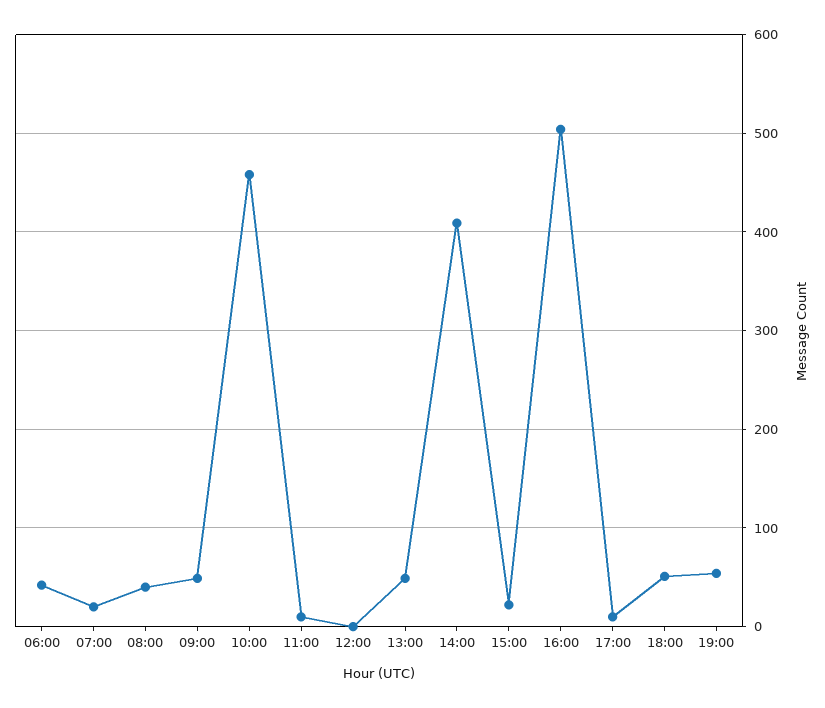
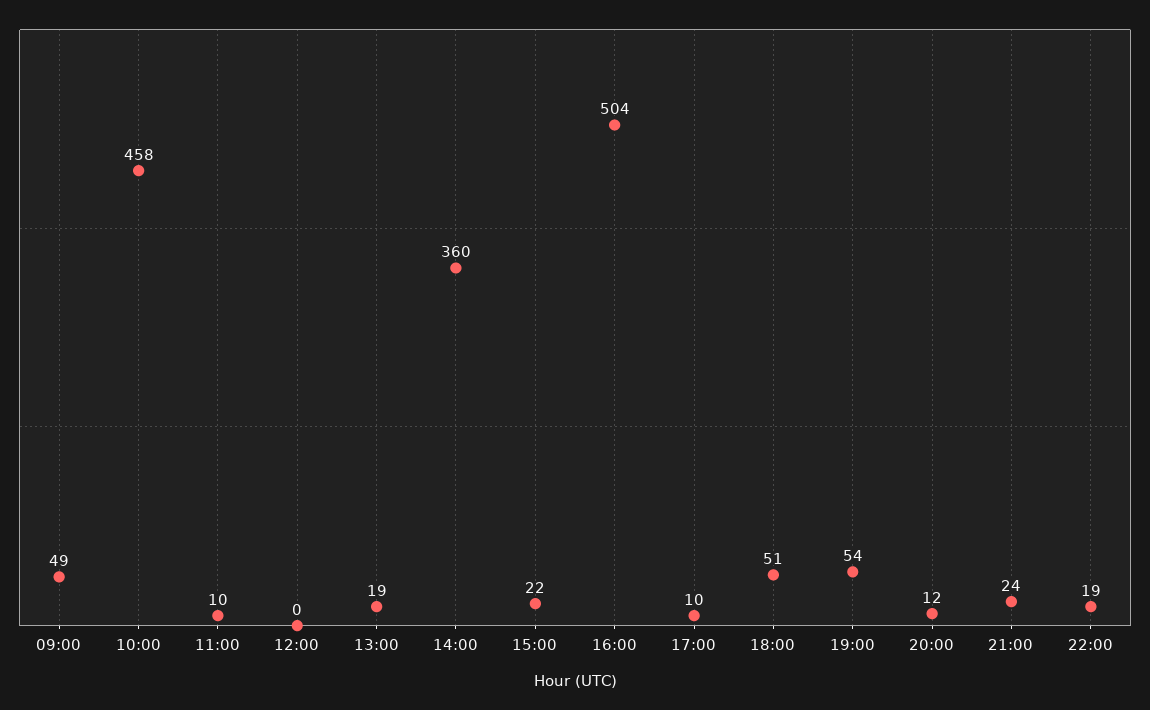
06:00: 40 -> none
07:00: 20 -> none
08:00: 40 -> none
13:00: 50 -> 19
14:00: 410 -> 360
20:00: none -> 12
21:00: none -> 24
22:00: none -> 19

